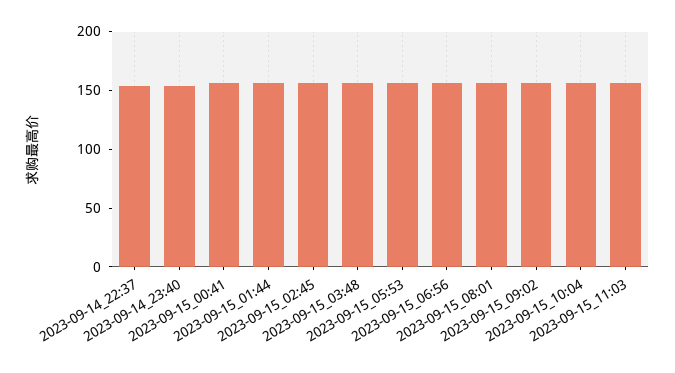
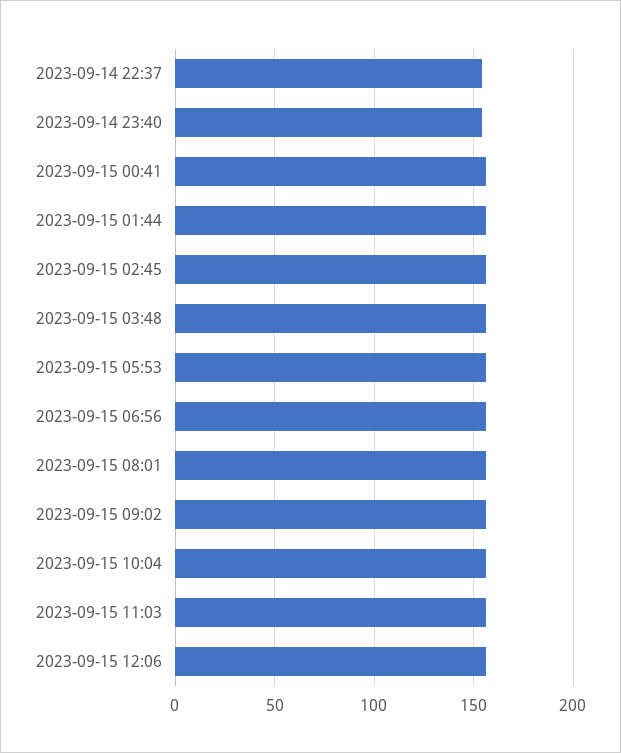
2023-09-15 12:06: none -> 155

